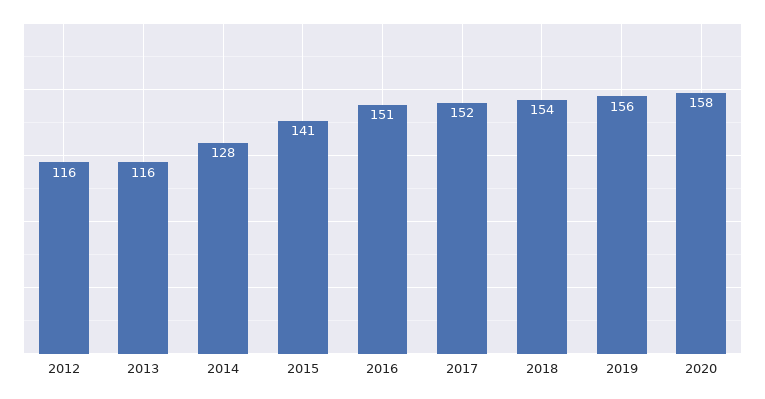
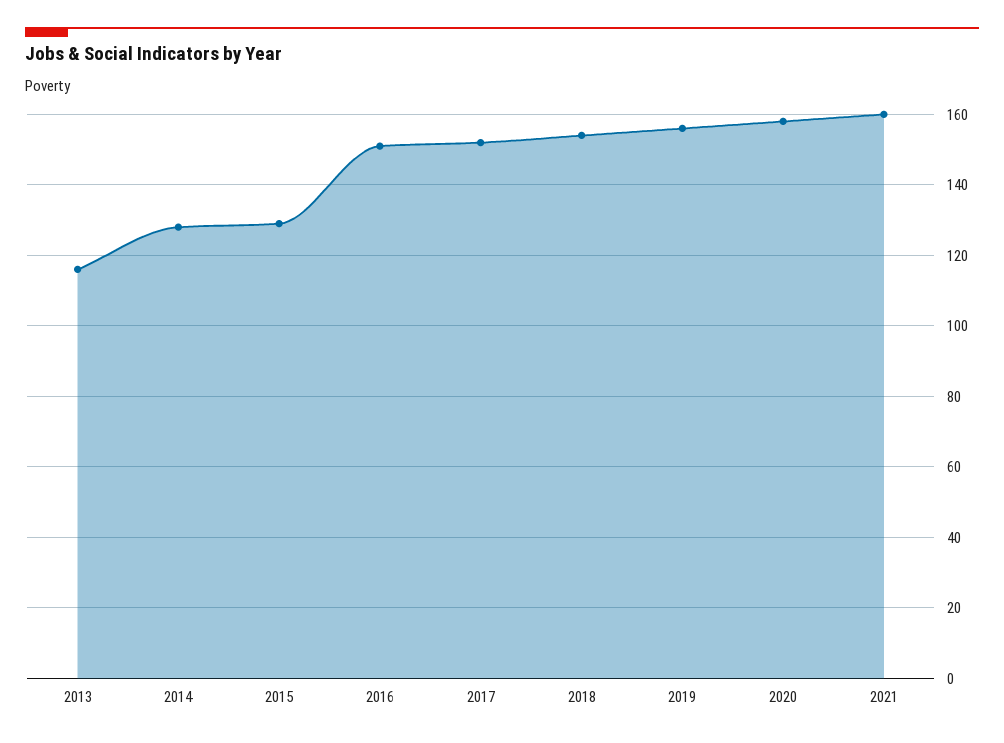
2012: 116 -> none
2015: 141 -> 130
2021: none -> 160

